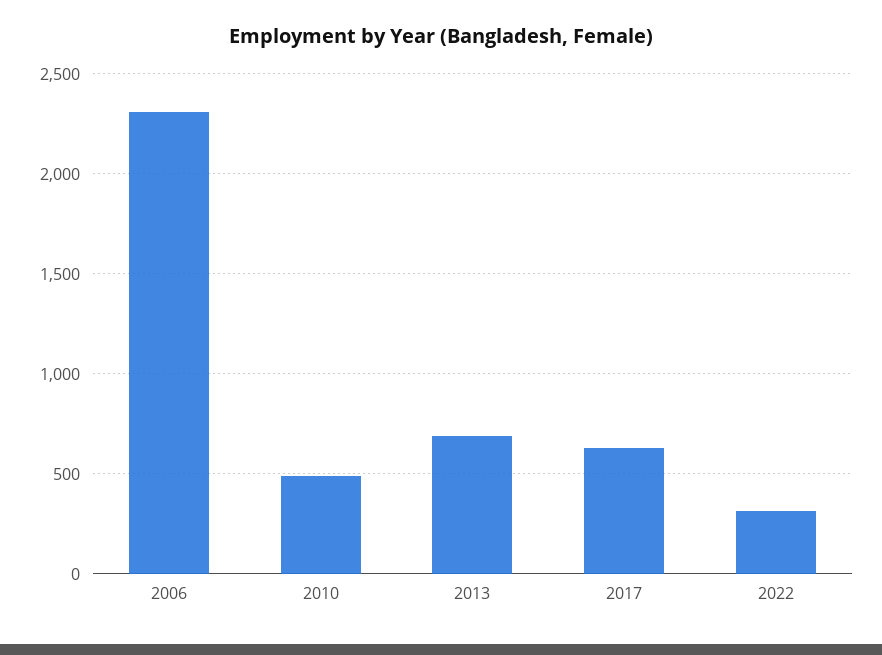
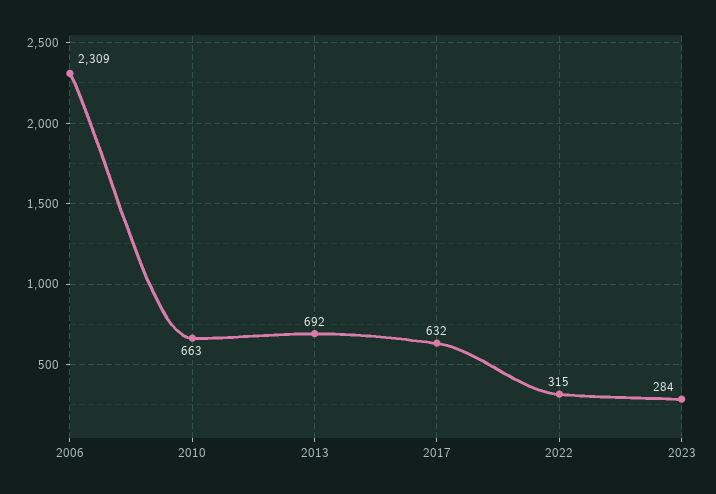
2010: 500 -> 663
2023: none -> 284

